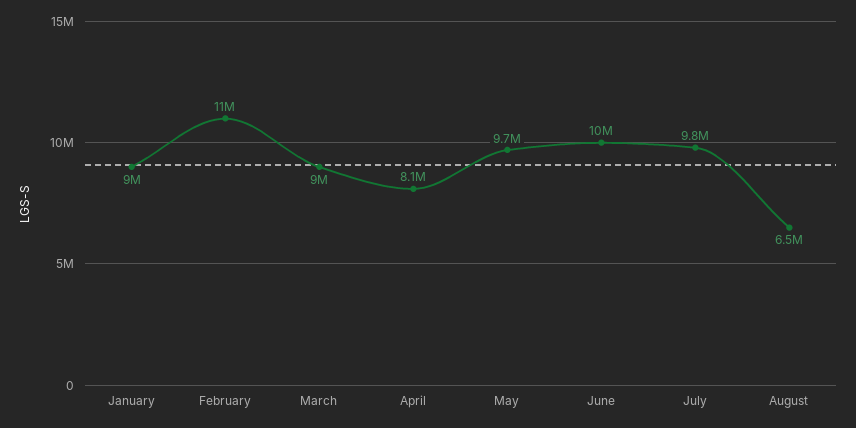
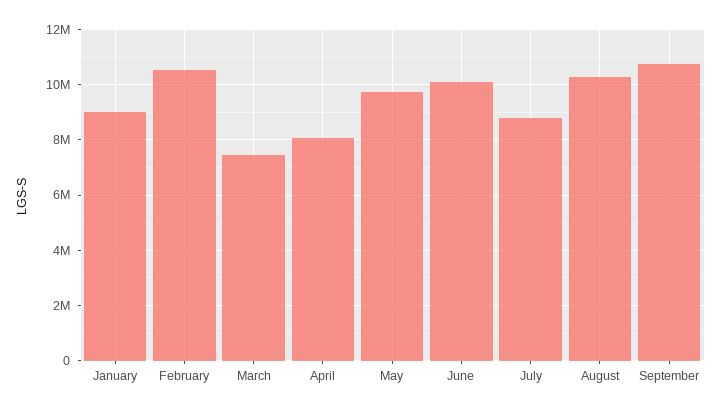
March: 9000000 -> 7500000
July: 9800000 -> 8750000
August: 6500000 -> 10250000
September: none -> 10750000

